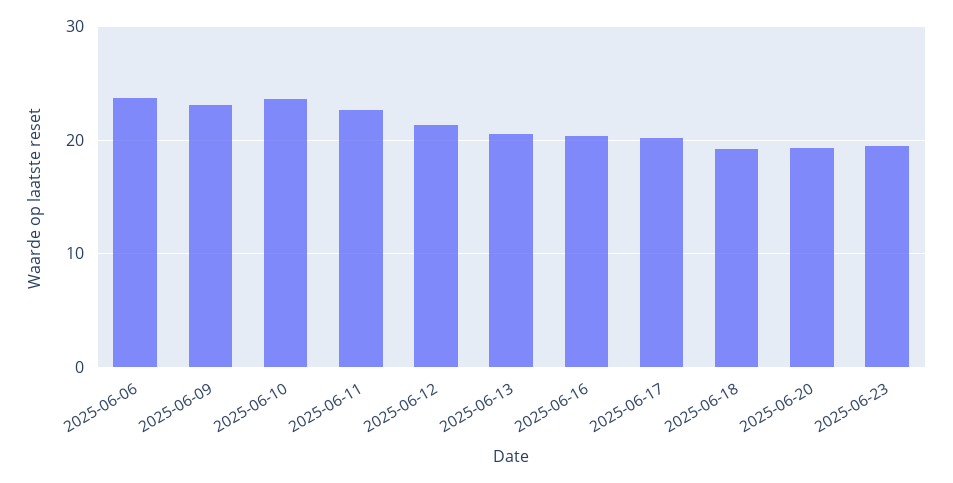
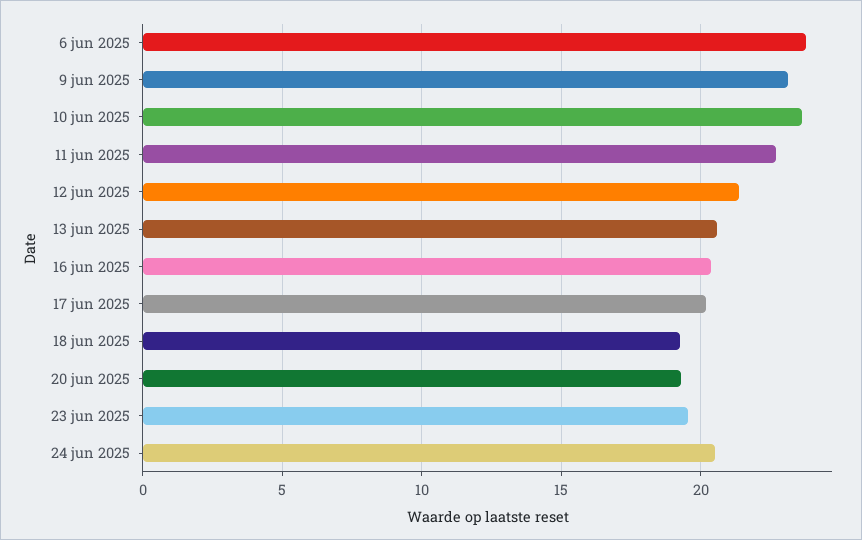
24 jun 2025: none -> 20.5

